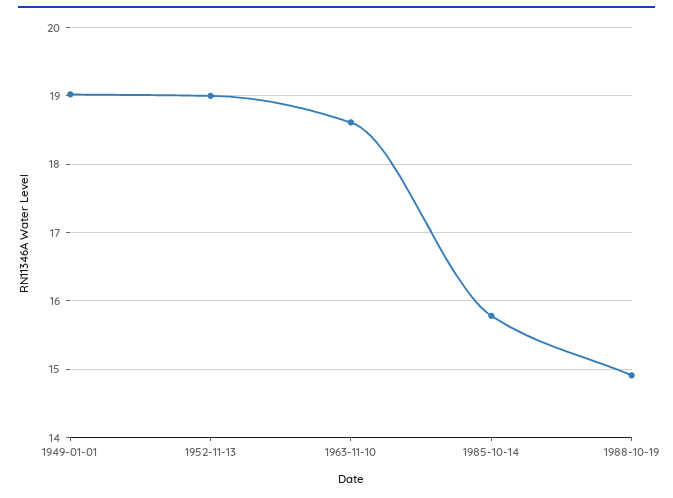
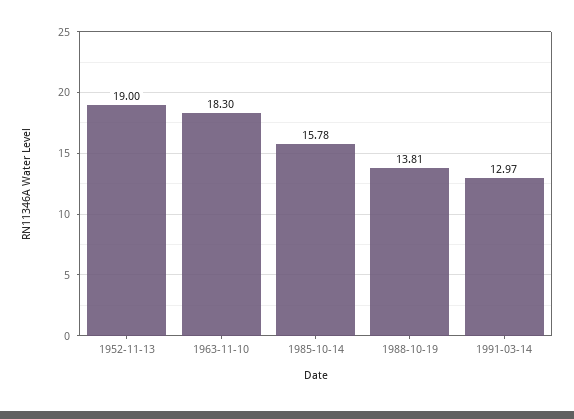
1949-01-01: 19 -> none
1963-11-10: 18.6 -> 18.3
1988-10-19: 14.9 -> 13.81
1991-03-14: none -> 12.97

